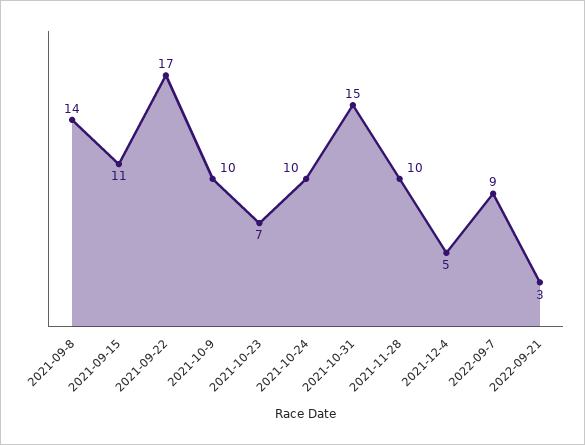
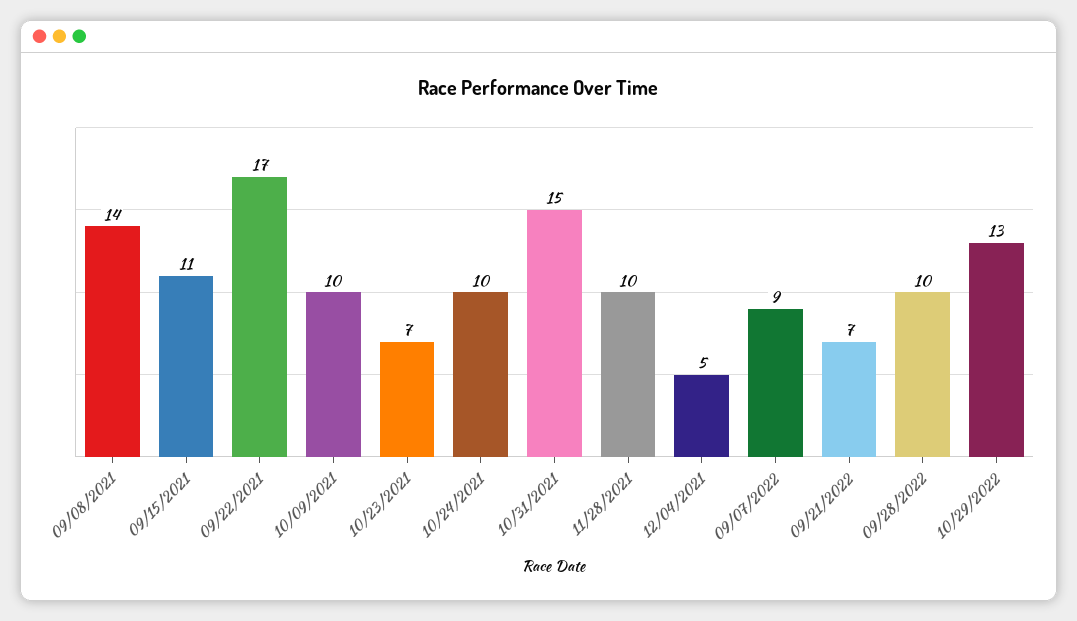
2022-09-21: 3 -> 7
09/28/2022: none -> 10
10/29/2022: none -> 13

